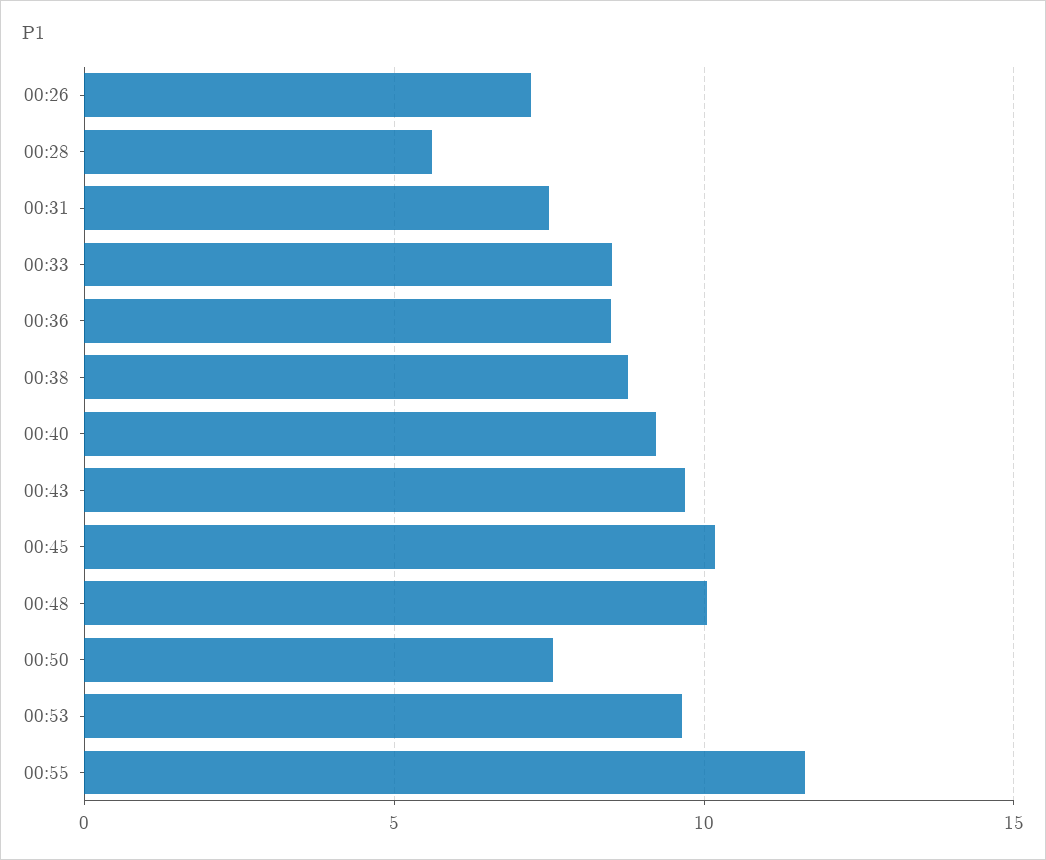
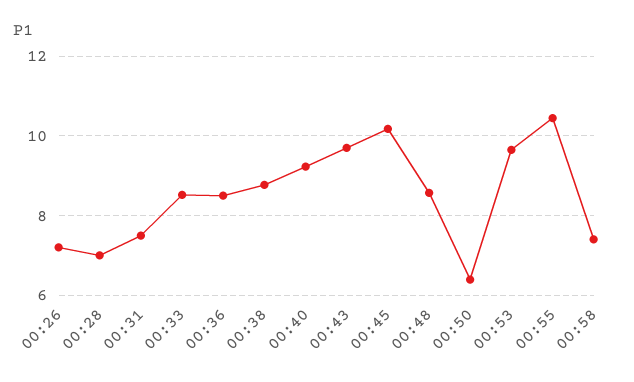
00:28: 5.5 -> 7
00:48: 10 -> 8.6
00:50: 7.5 -> 6.4
00:55: 11.5 -> 10.4
00:58: none -> 7.4

